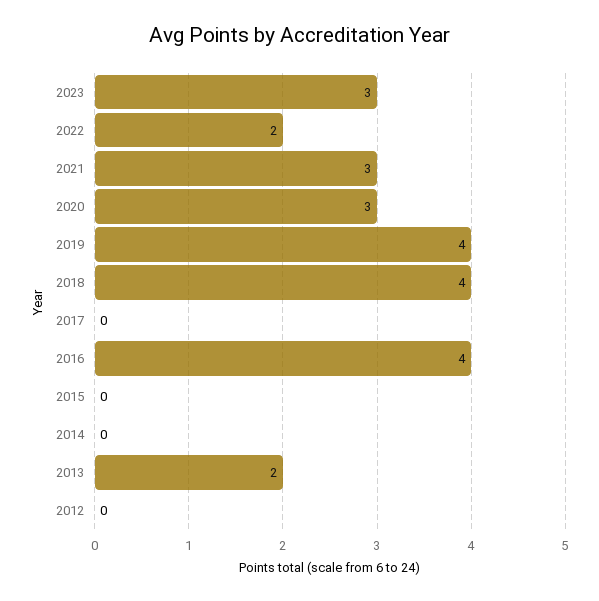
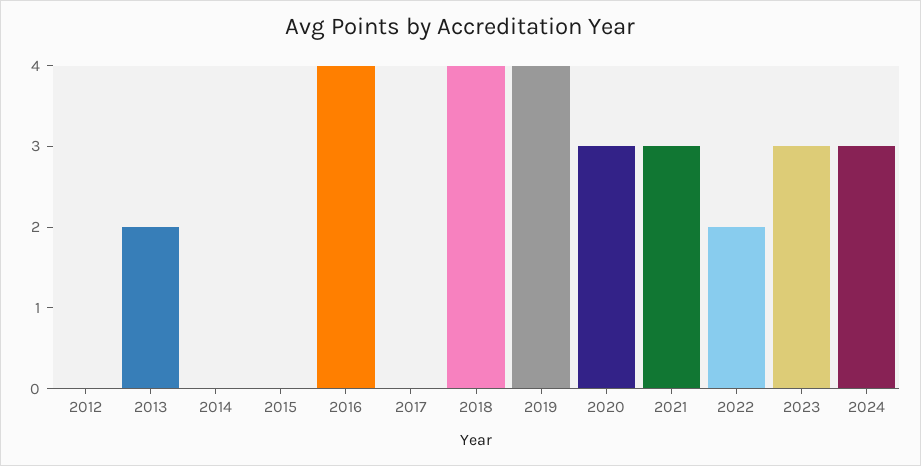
2024: none -> 3

